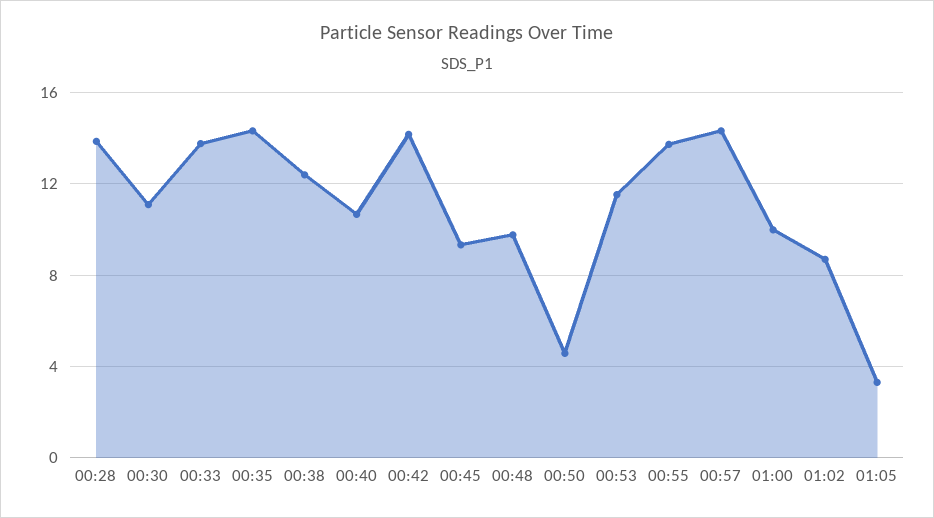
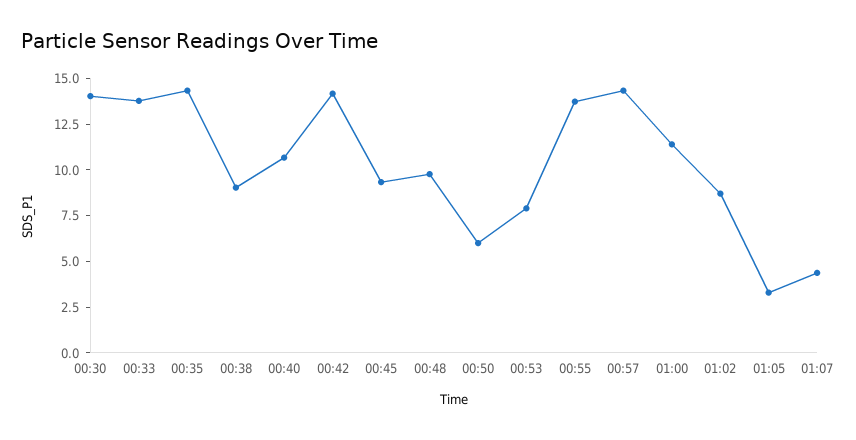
00:28: 14 -> none
00:30: 11 -> 14
00:38: 12.5 -> 9
00:50: 4.5 -> 6
00:53: 11.5 -> 8
01:00: 10 -> 11.5
01:07: none -> 4.5

